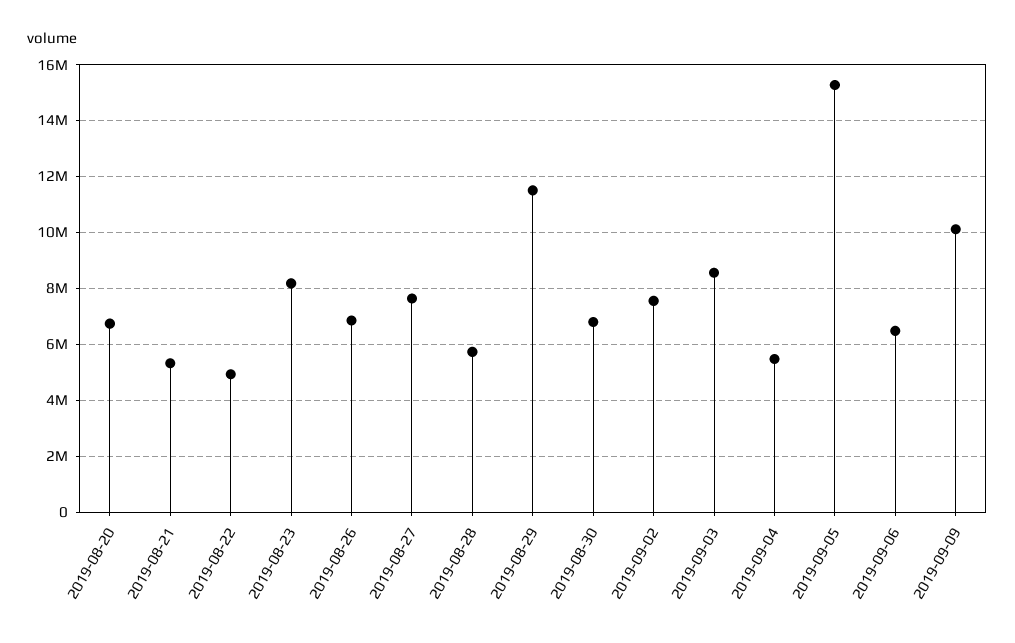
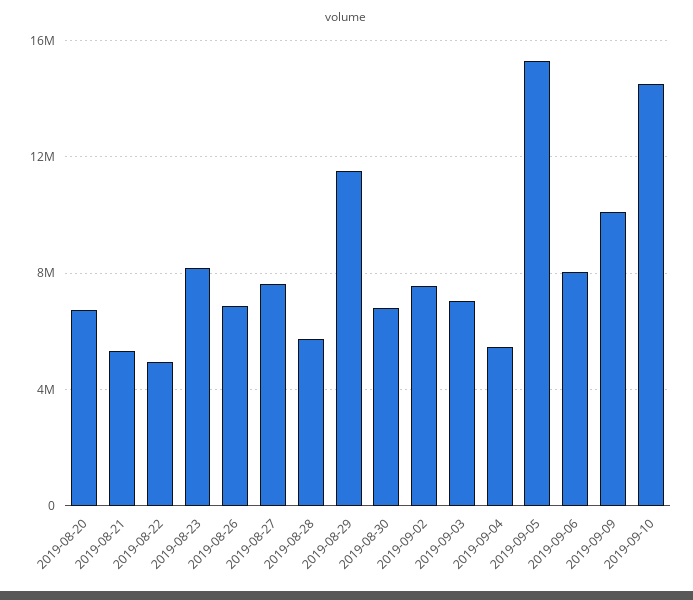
2019-09-03: 8500000 -> 7000000
2019-09-06: 6500000 -> 8000000
2019-09-10: none -> 14500000

